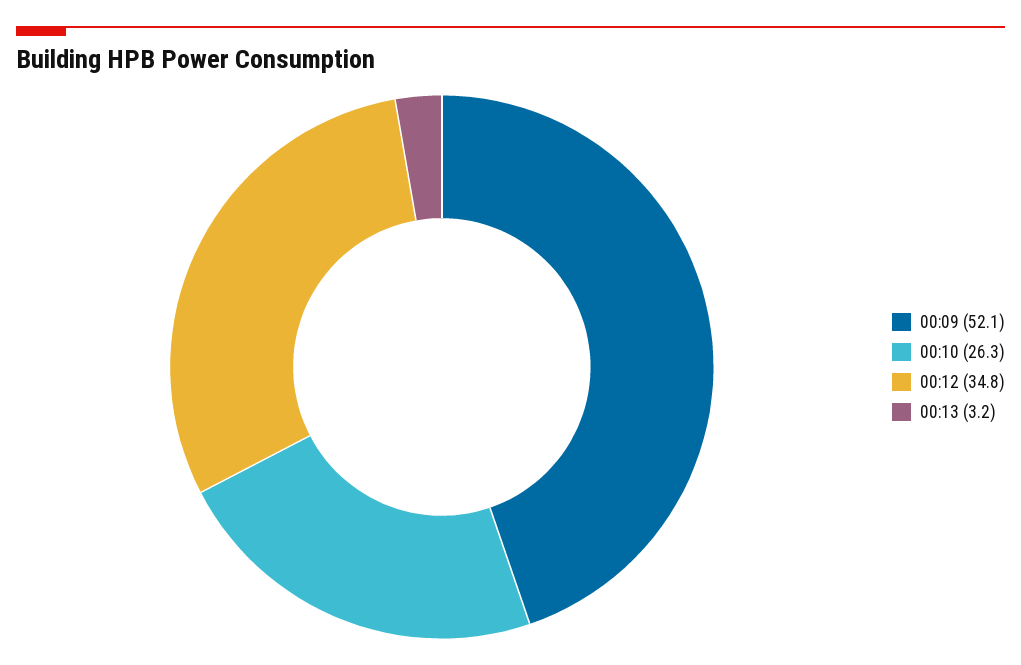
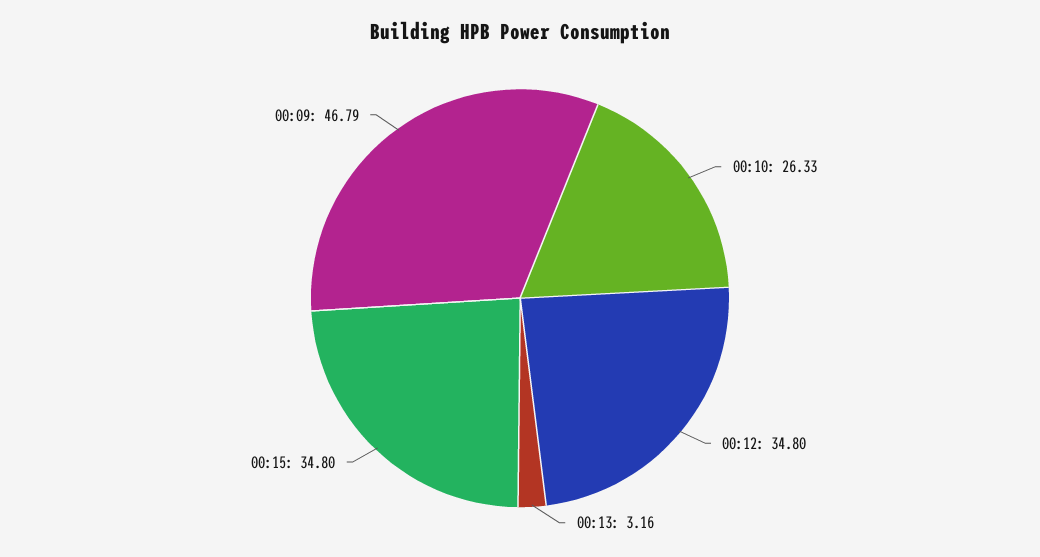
00:09: 52.1 -> 46.79
00:15: none -> 34.8

